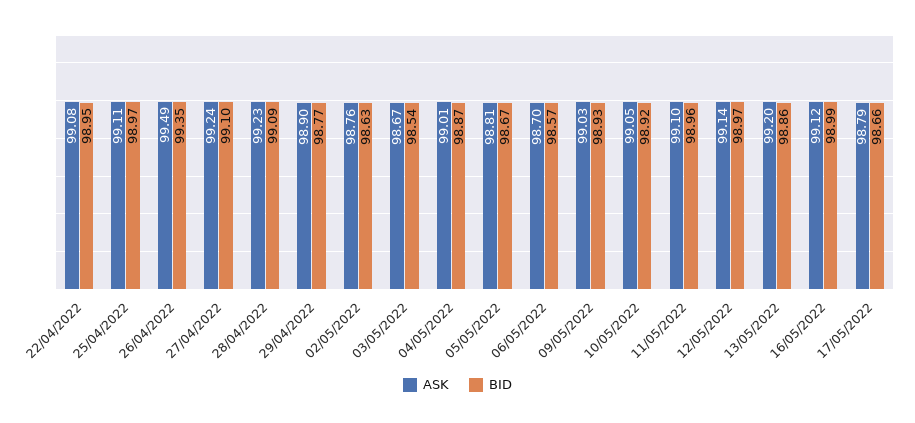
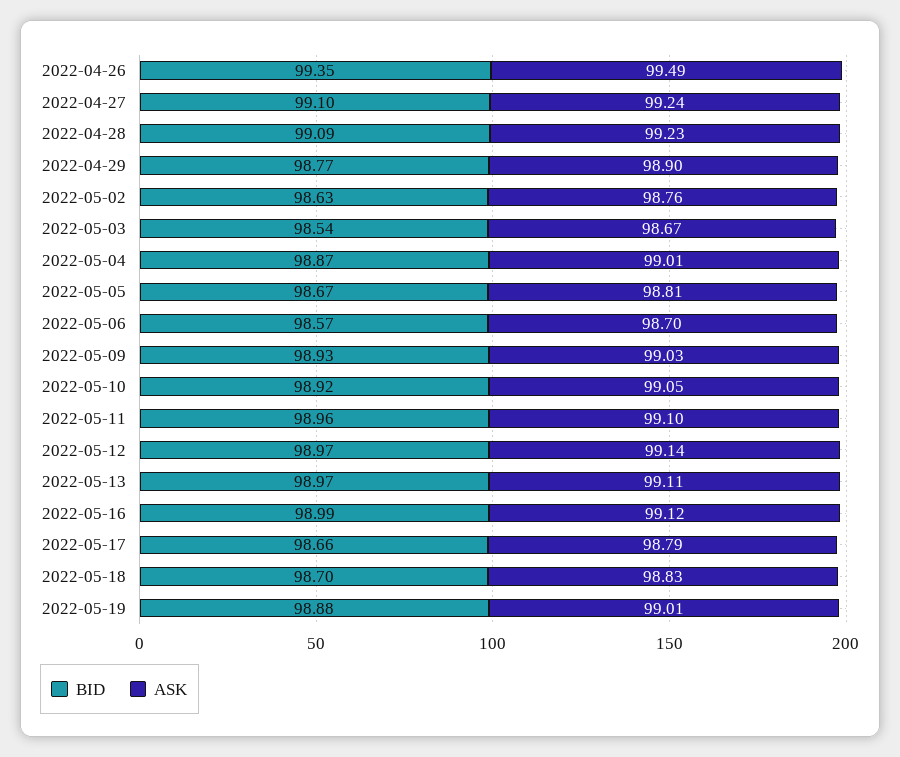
ASK, 22/04/2022: 99.08 -> none
BID, 22/04/2022: 98.95 -> none
ASK, 25/04/2022: 99.11 -> none
BID, 25/04/2022: 98.97 -> none
ASK, 13/05/2022: 99.2 -> 99.11
BID, 13/05/2022: 98.86 -> 98.97
BID, 2022-05-18: none -> 98.7
ASK, 2022-05-18: none -> 98.83
BID, 2022-05-19: none -> 98.88
ASK, 2022-05-19: none -> 99.01

